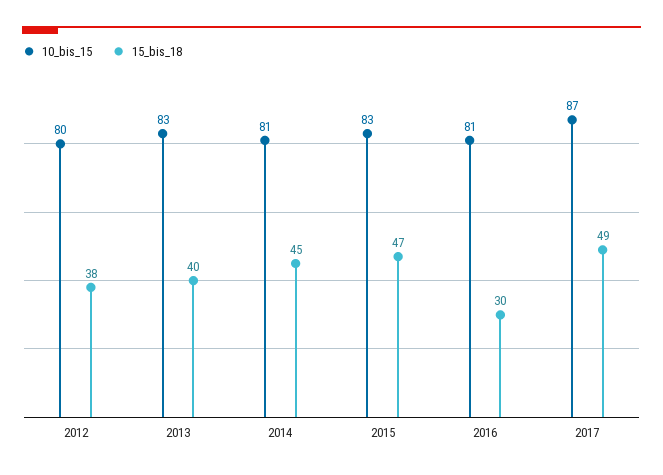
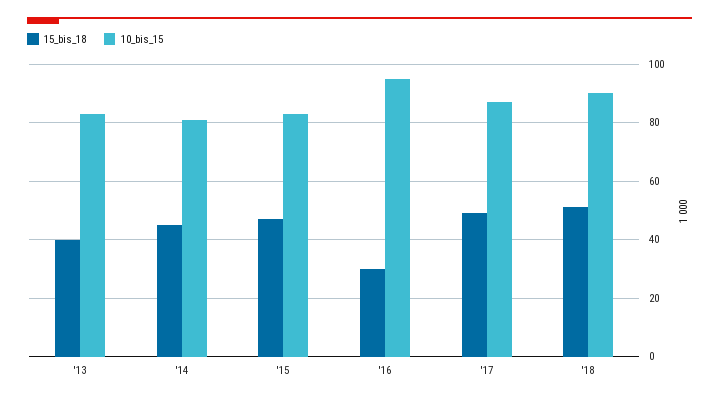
10_bis_15, 2012: 80 -> none
15_bis_18, 2012: 38 -> none
10_bis_15, 2016: 81 -> 95
15_bis_18, '18: none -> 50
10_bis_15, '18: none -> 90

